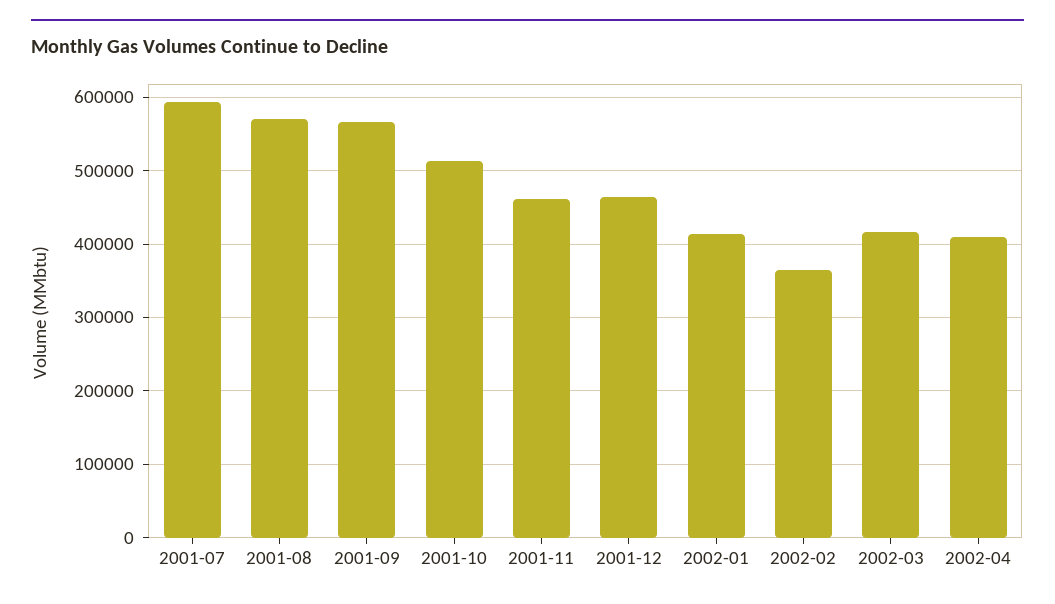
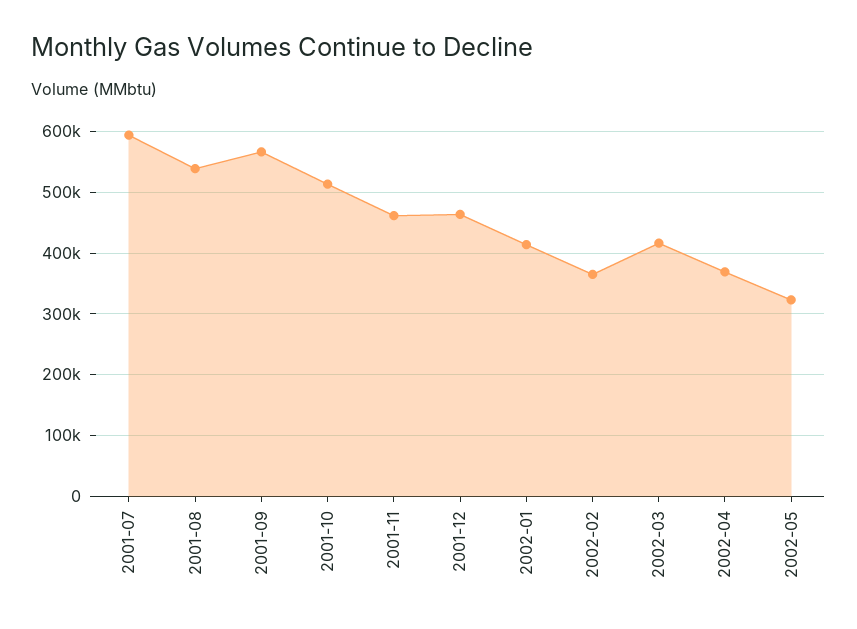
2001-08: 570000 -> 540000
2002-04: 410000 -> 370000
2002-05: none -> 320000

